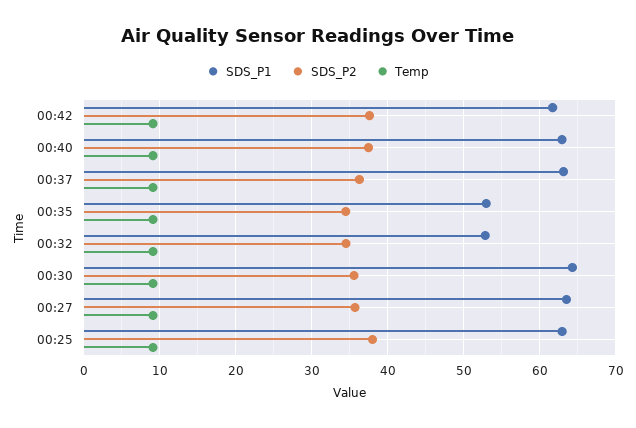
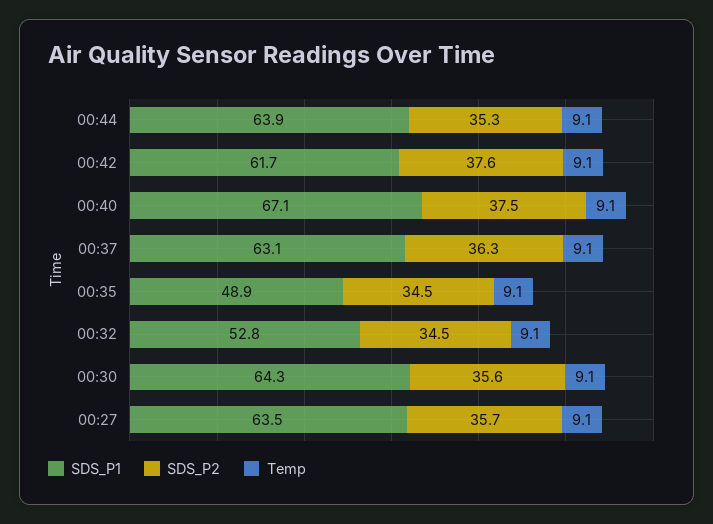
SDS_P1, 00:40: 63 -> 67.1
SDS_P1, 00:35: 53 -> 48.9
SDS_P1, 00:25: 63 -> none
SDS_P2, 00:25: 38 -> none
Temp, 00:25: 9 -> none
SDS_P1, 00:44: none -> 63.9
SDS_P2, 00:44: none -> 35.3
Temp, 00:44: none -> 9.1

